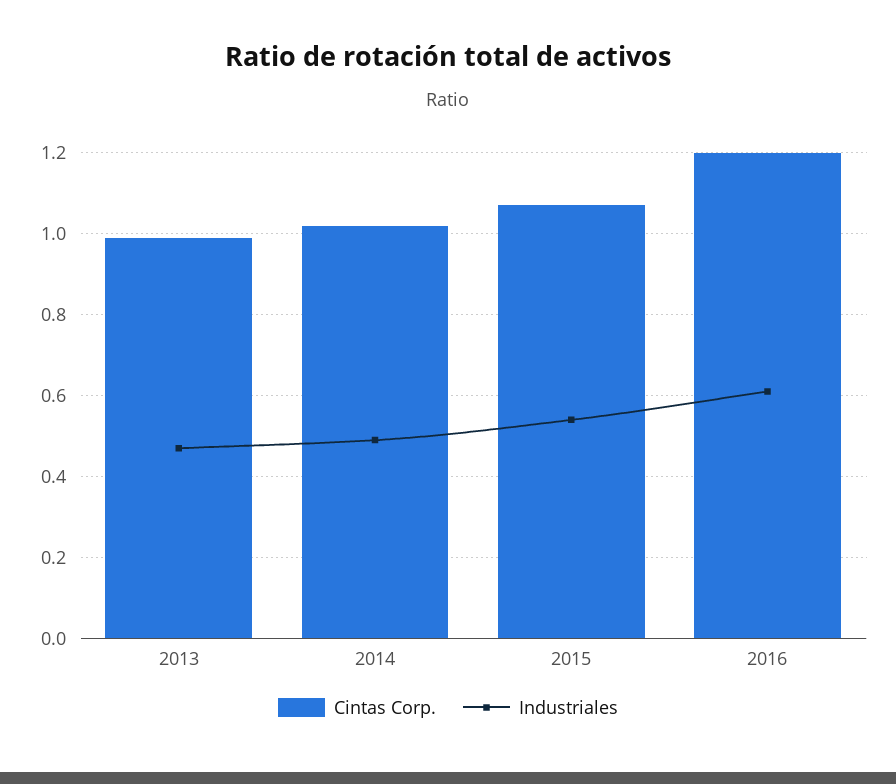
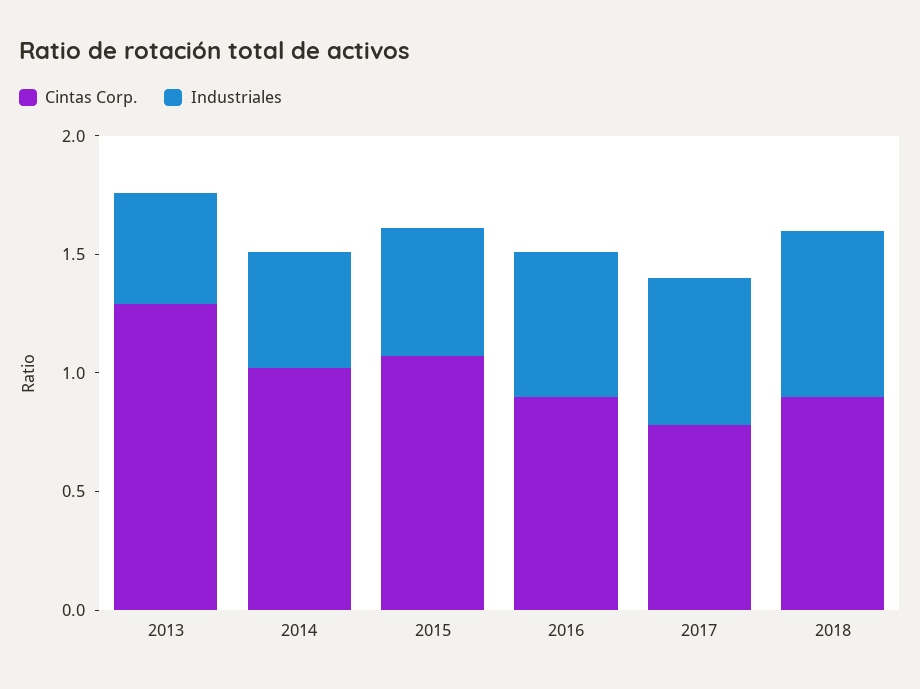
Cintas Corp., 2013: 1 -> 1.3
Cintas Corp., 2016: 1.2 -> 0.9
Cintas Corp., 2017: none -> 0.8
Industriales, 2017: none -> 0.6
Cintas Corp., 2018: none -> 0.9
Industriales, 2018: none -> 0.7

